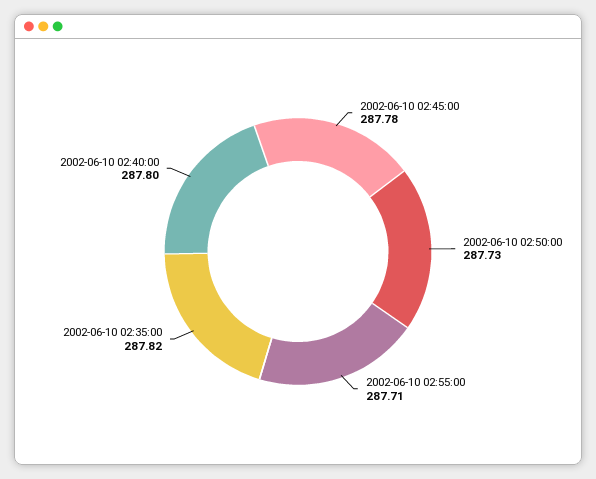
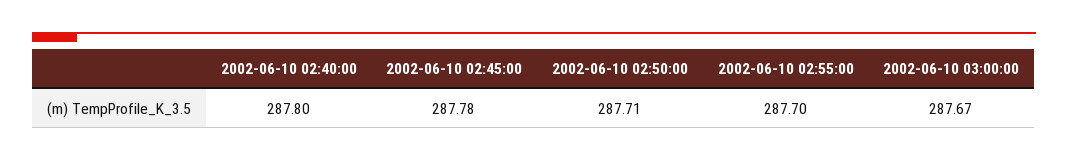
2002-06-10 02:50:00: 287.73 -> 287.71
2002-06-10 02:55:00: 287.71 -> 287.7
2002-06-10 02:35:00: 287.82 -> none
2002-06-10 03:00:00: none -> 287.67

